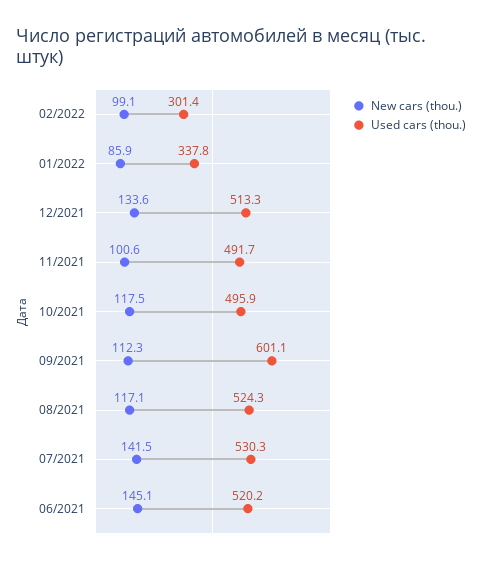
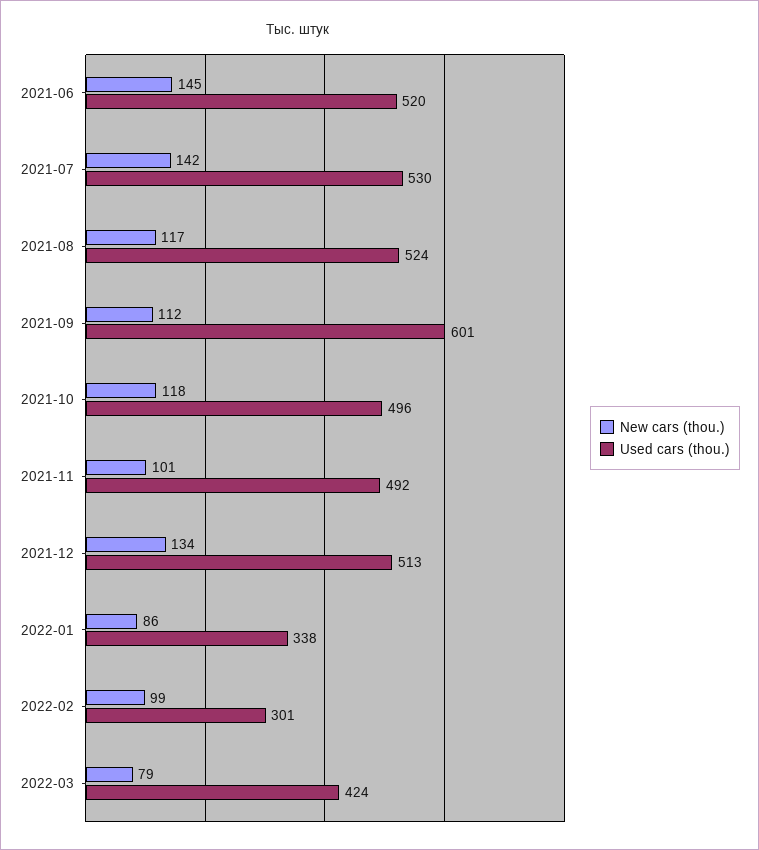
New cars (thou.), 2022-03: none -> 79
Used cars (thou.), 2022-03: none -> 424

